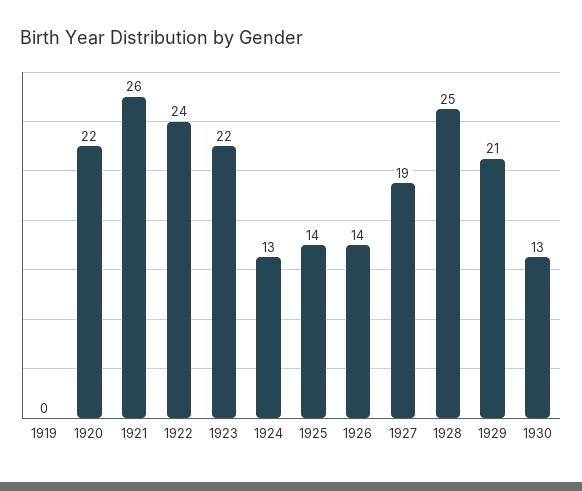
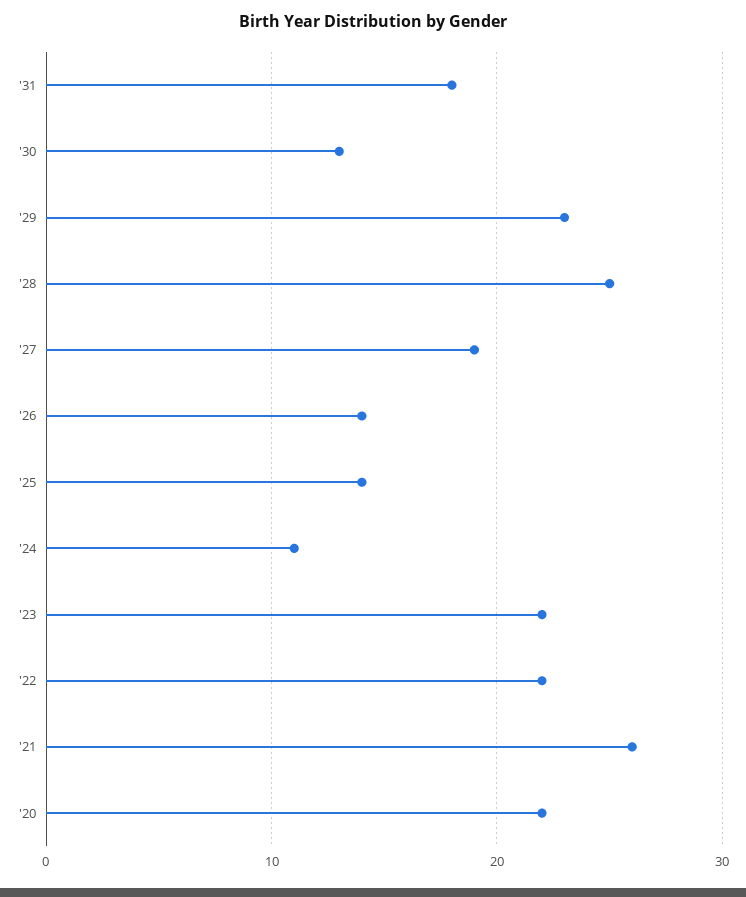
1919: 0 -> none
1922: 24 -> 22
1924: 13 -> 11
1929: 21 -> 23
'31: none -> 18

